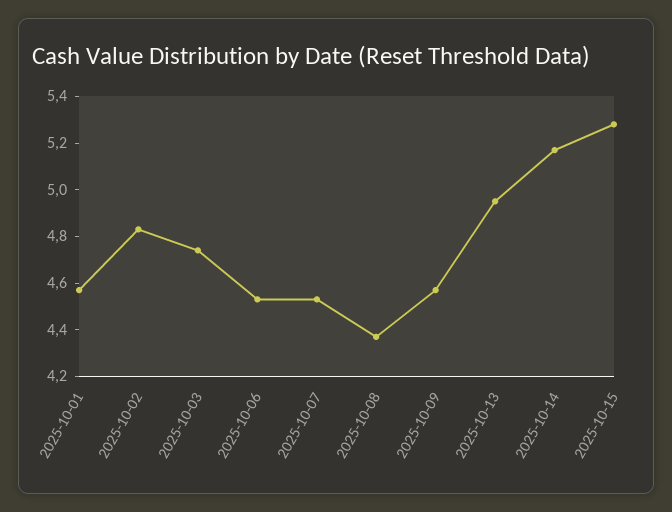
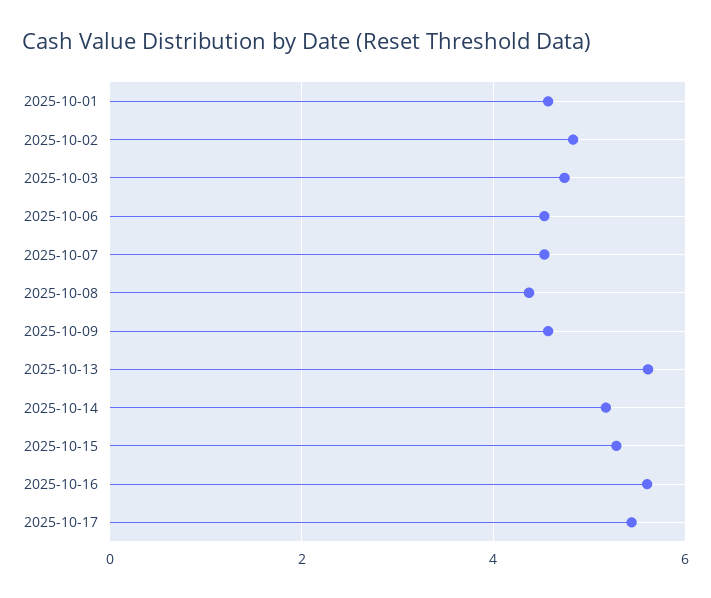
2025-10-13: 4.95 -> 5.6
2025-10-16: none -> 5.6
2025-10-17: none -> 5.4

